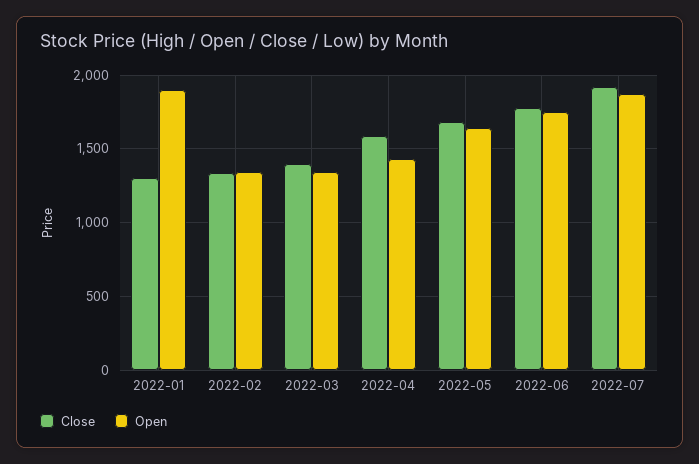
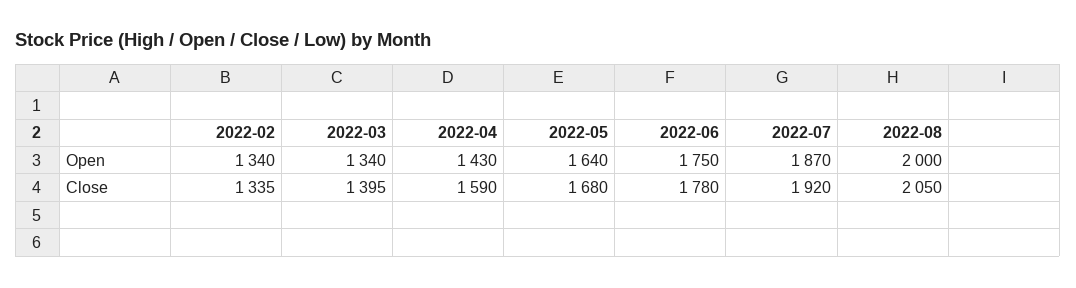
Close, 2022-01: 1300 -> none
Open, 2022-01: 1900 -> none
Open, 2022-08: none -> 2000
Close, 2022-08: none -> 2050

